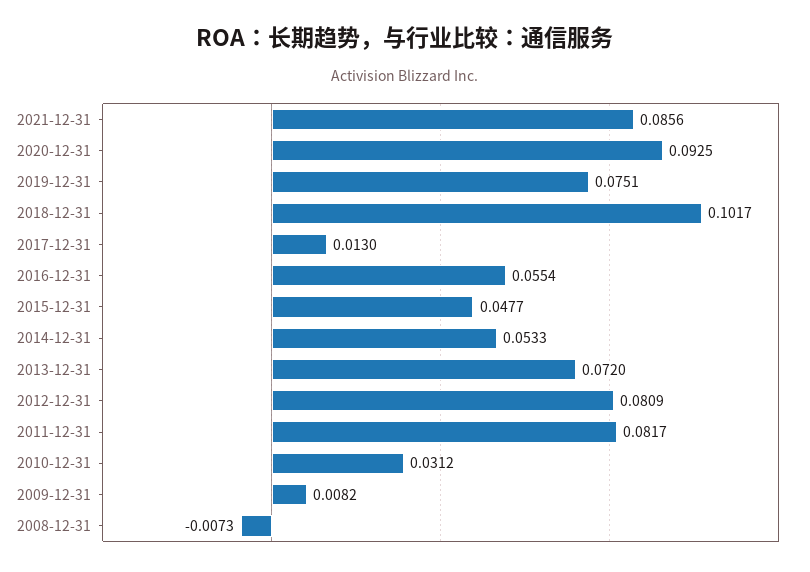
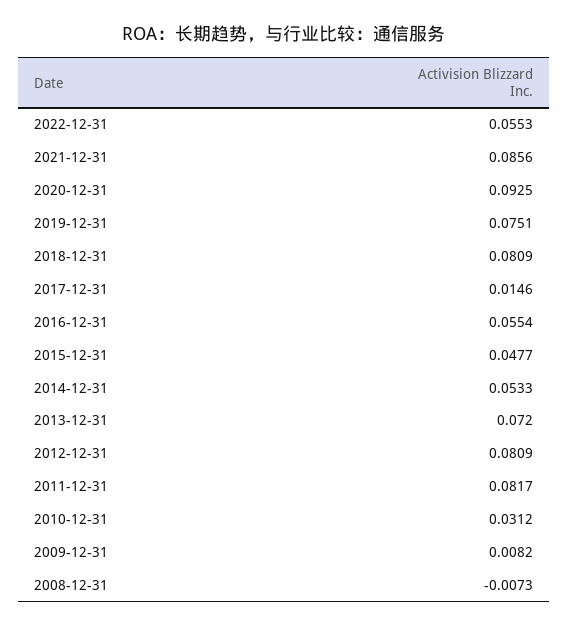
2018-12-31: 0.1017 -> 0.0809
2017-12-31: 0.013 -> 0.0146
2022-12-31: none -> 0.0553

